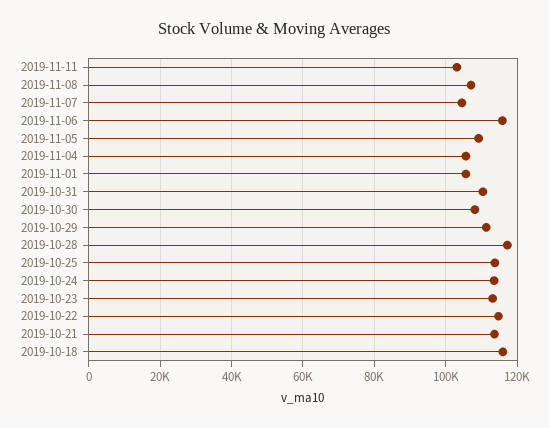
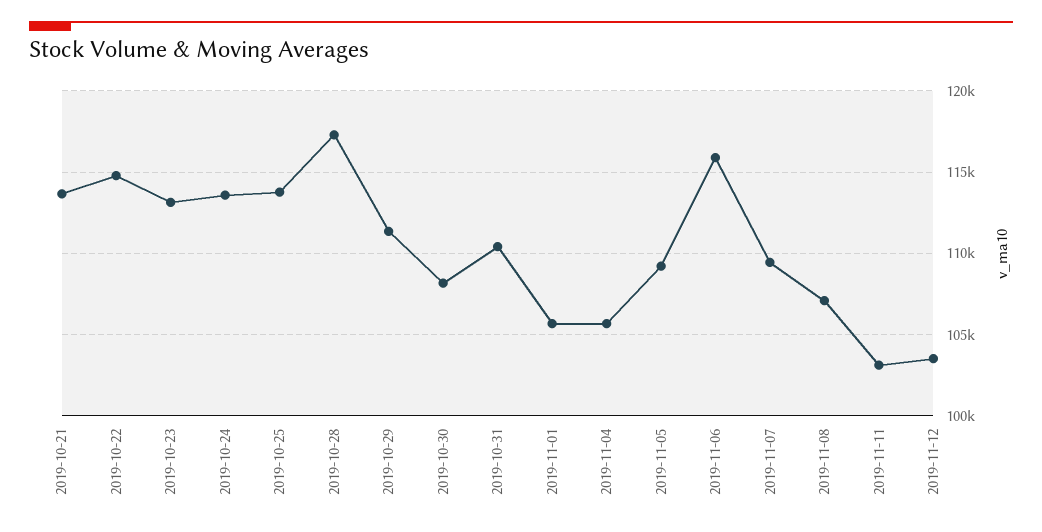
2019-11-07: 104000 -> 109500
2019-10-18: 116000 -> none
2019-11-12: none -> 103500

